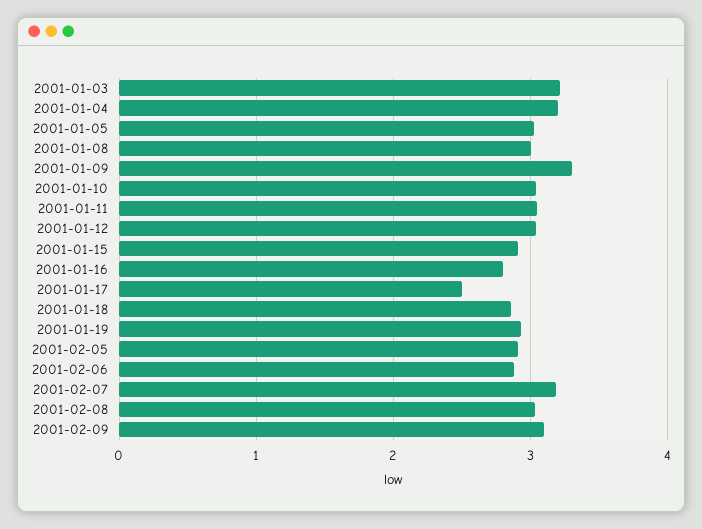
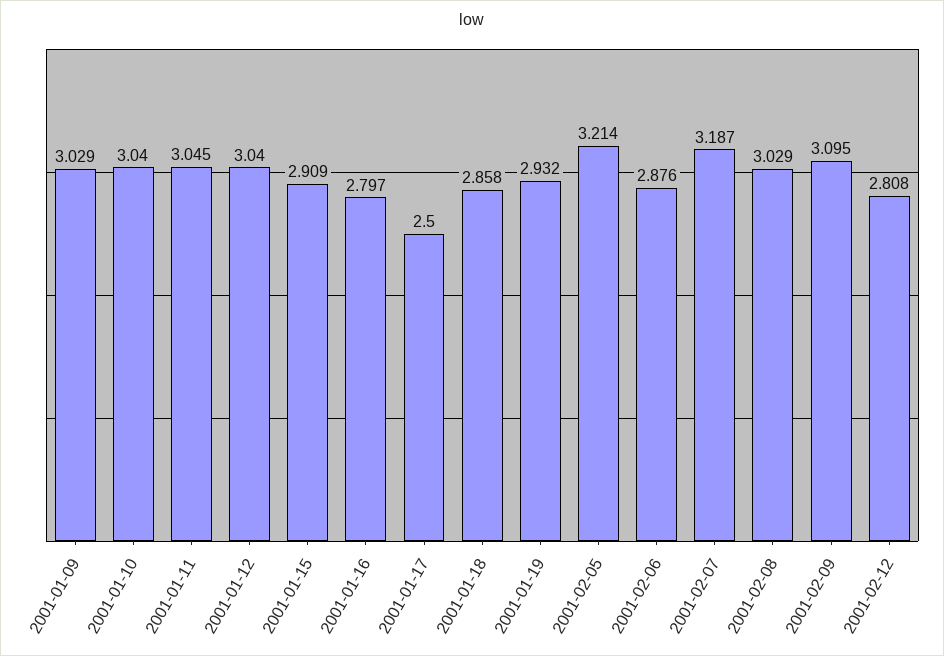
2001-01-03: 3.2 -> none
2001-01-04: 3.2 -> none
2001-01-05: 3 -> none
2001-01-08: 3 -> none
2001-01-09: 3.3 -> 3.029
2001-02-05: 2.9 -> 3.214
2001-02-12: none -> 2.808

